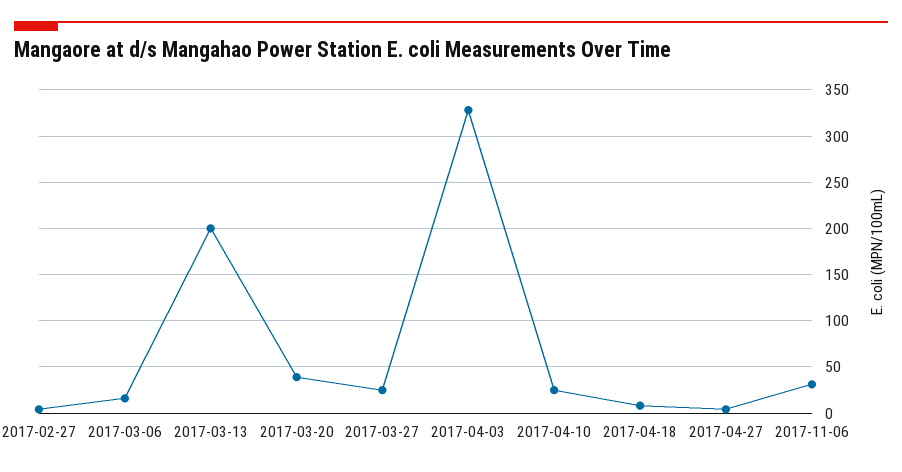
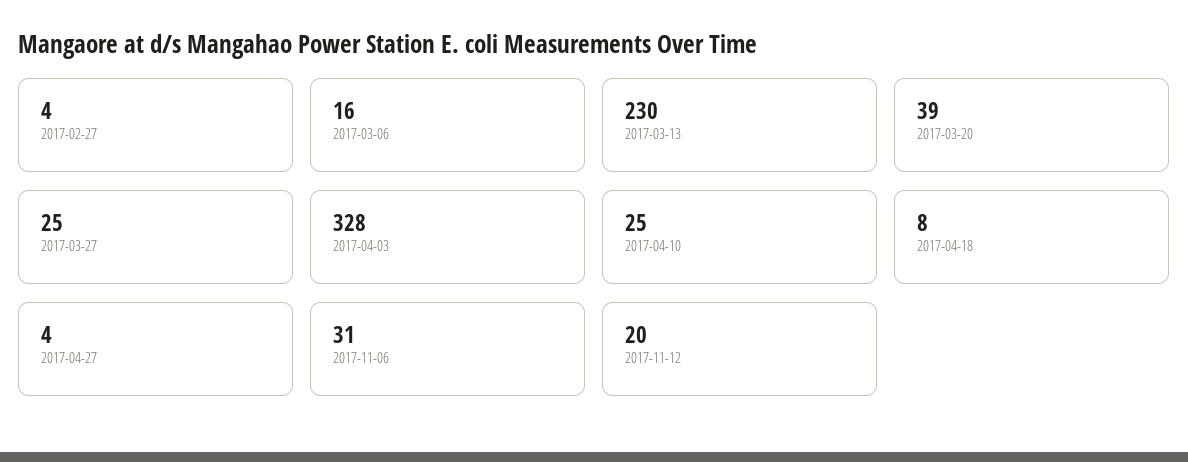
2017-03-13: 200 -> 230
2017-11-12: none -> 20

